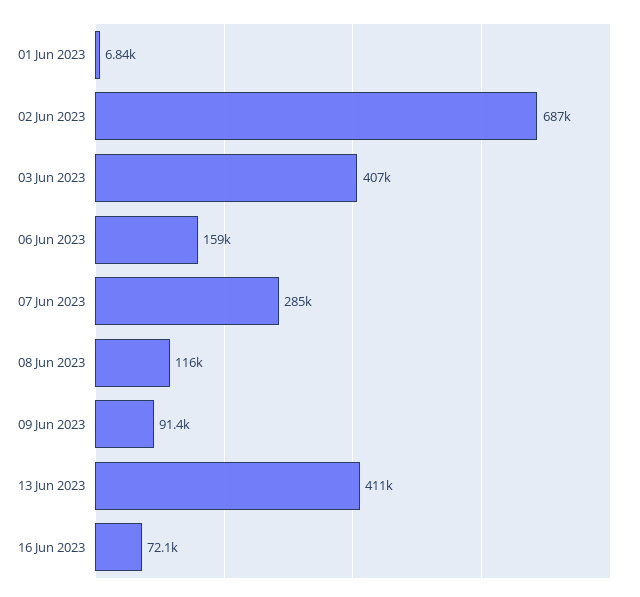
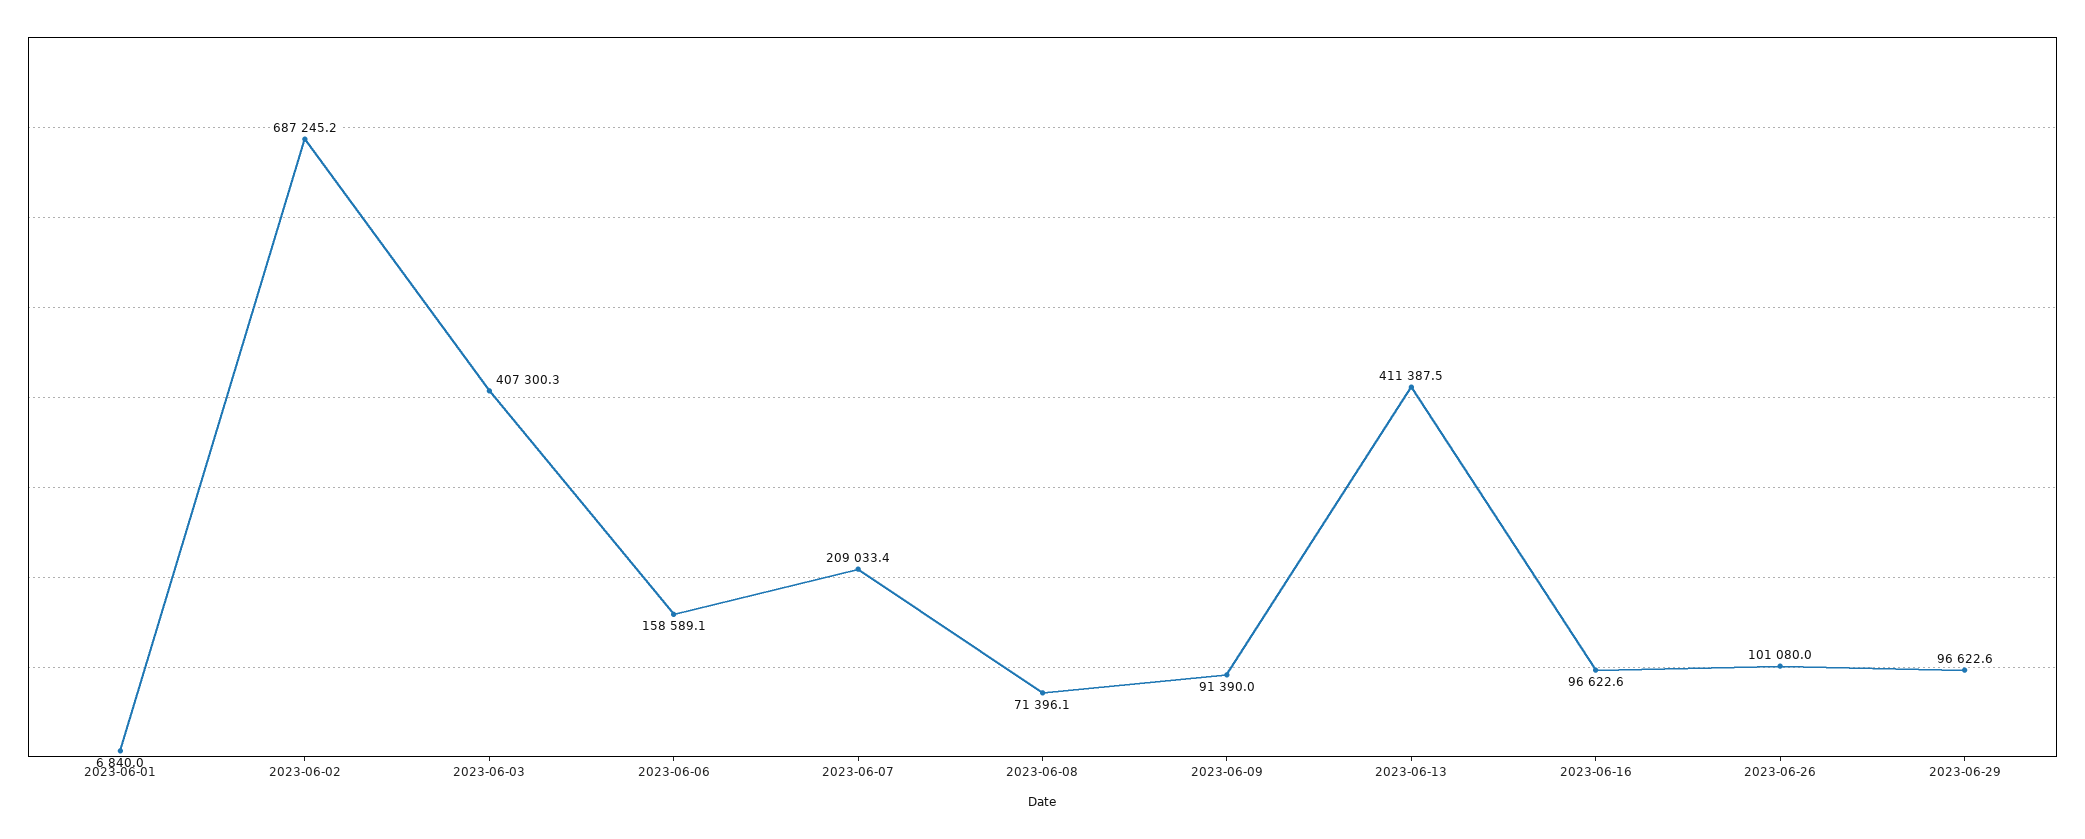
07 Jun 2023: 285000 -> 209033.4
08 Jun 2023: 116000 -> 71396.1
16 Jun 2023: 72100 -> 96622.6
2023-06-26: none -> 101080
2023-06-29: none -> 96622.6

